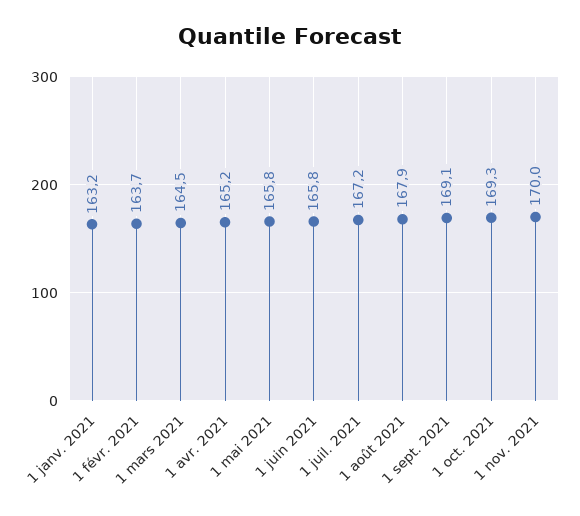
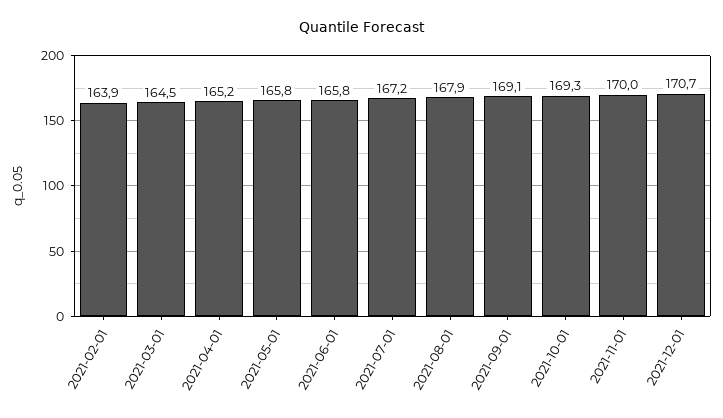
1 janv. 2021: 163.2 -> none
1 févr. 2021: 163.7 -> 163.9
2021-12-01: none -> 170.7

